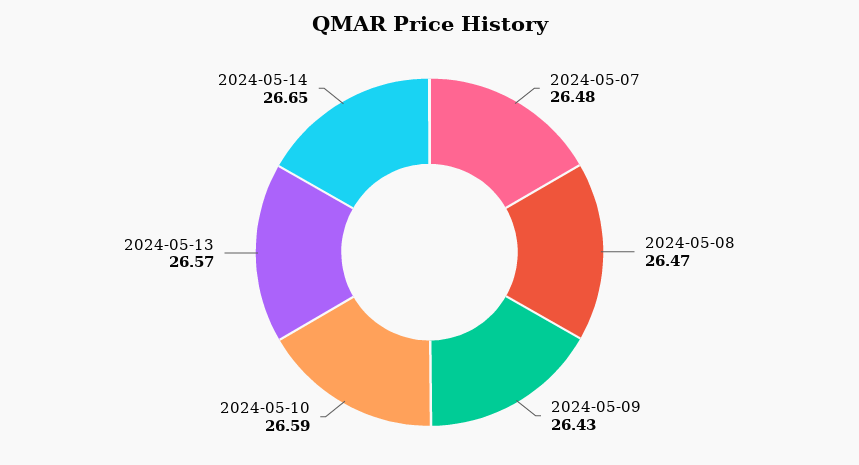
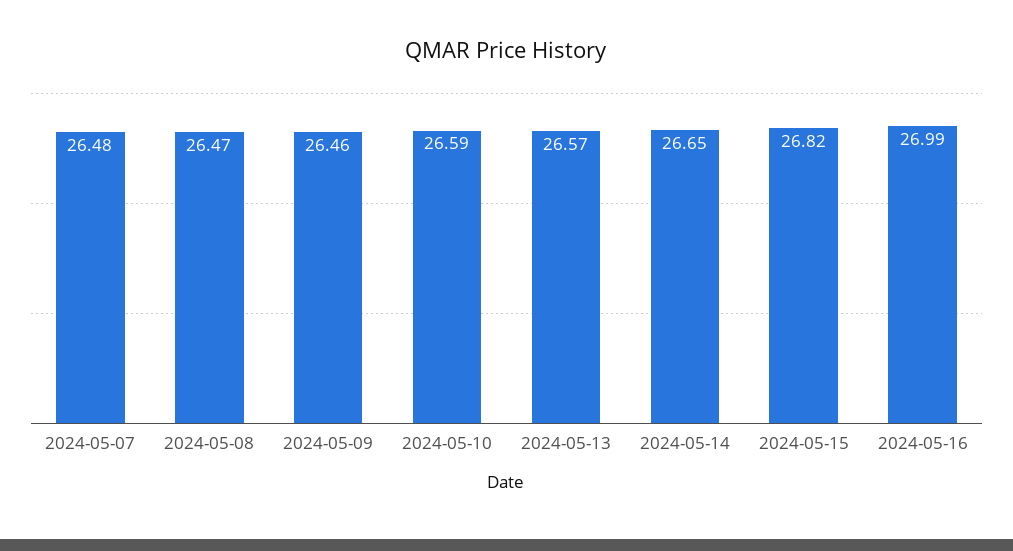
2024-05-09: 26.43 -> 26.46
2024-05-15: none -> 26.82
2024-05-16: none -> 26.99

